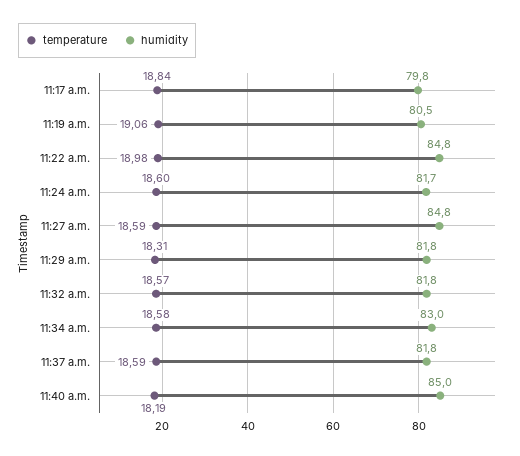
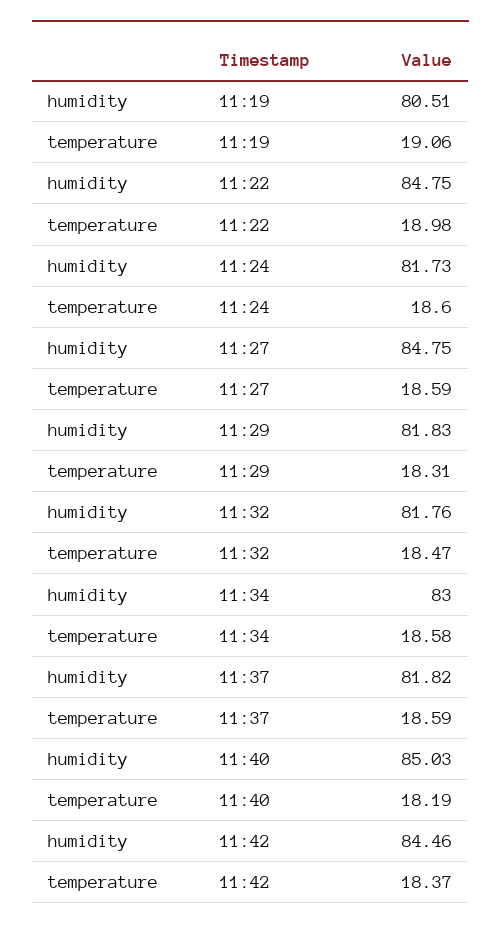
temperature, 11:17 a.m.: 18.84 -> none
humidity, 11:17 a.m.: 79.8 -> none
temperature, 11:32 a.m.: 18.57 -> 18.47
humidity, 11:42: none -> 84.46
temperature, 11:42: none -> 18.37

